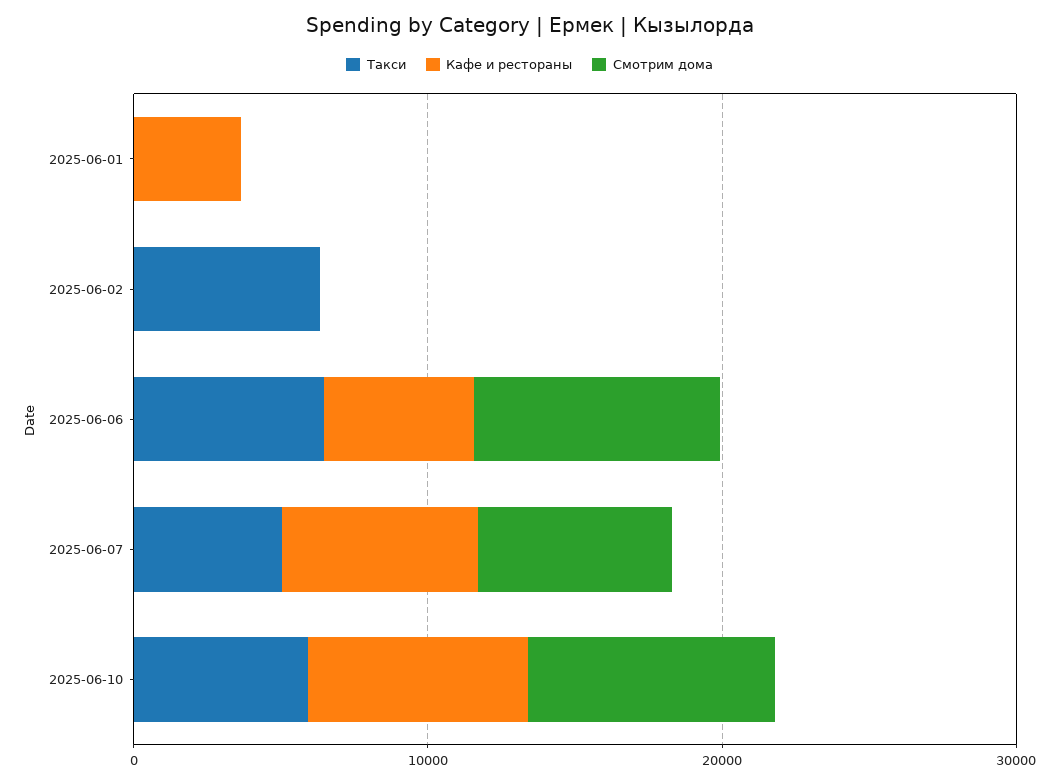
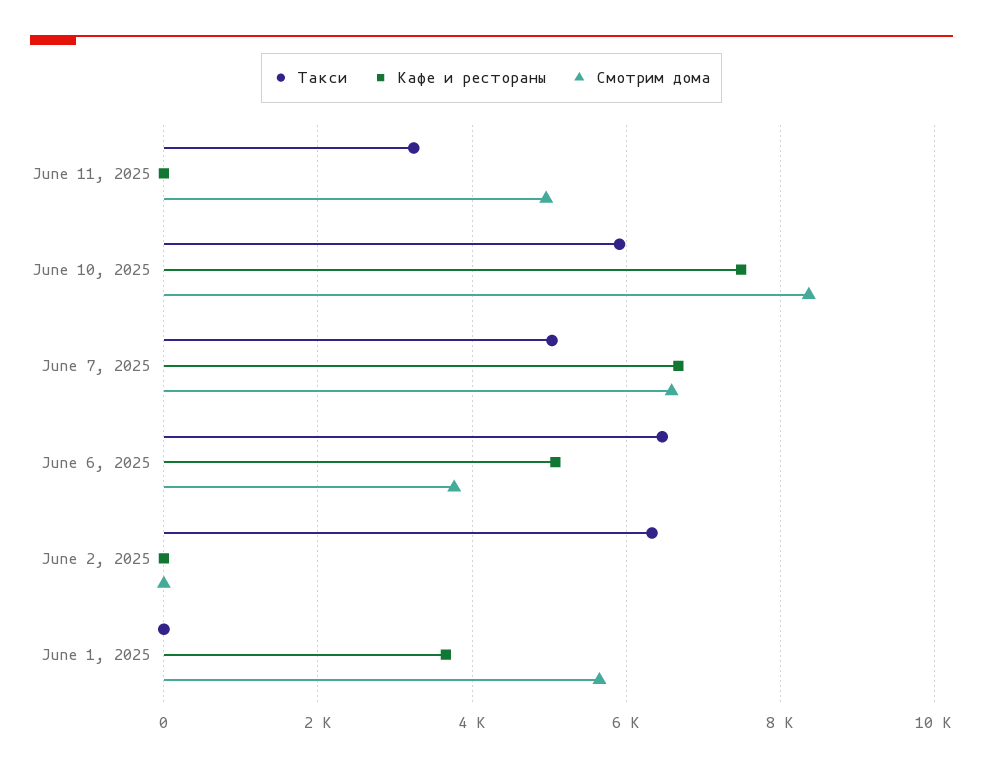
Смотрим дома, 2025-06-01: 0 -> 5600
Смотрим дома, 2025-06-06: 8000 -> 3800
Такси, June 11, 2025: none -> 3200
Кафе и рестораны, June 11, 2025: none -> 0
Смотрим дома, June 11, 2025: none -> 5000

